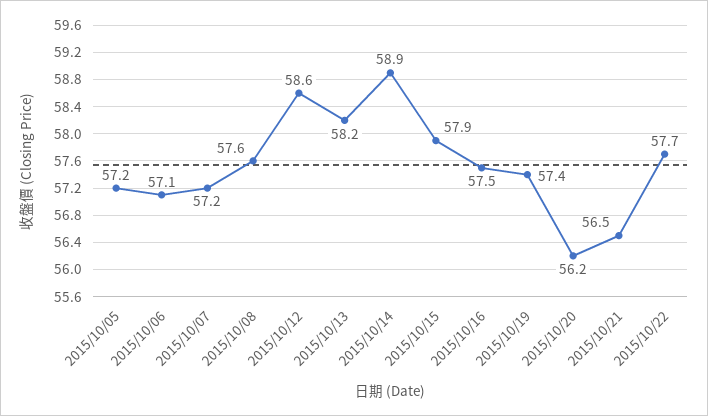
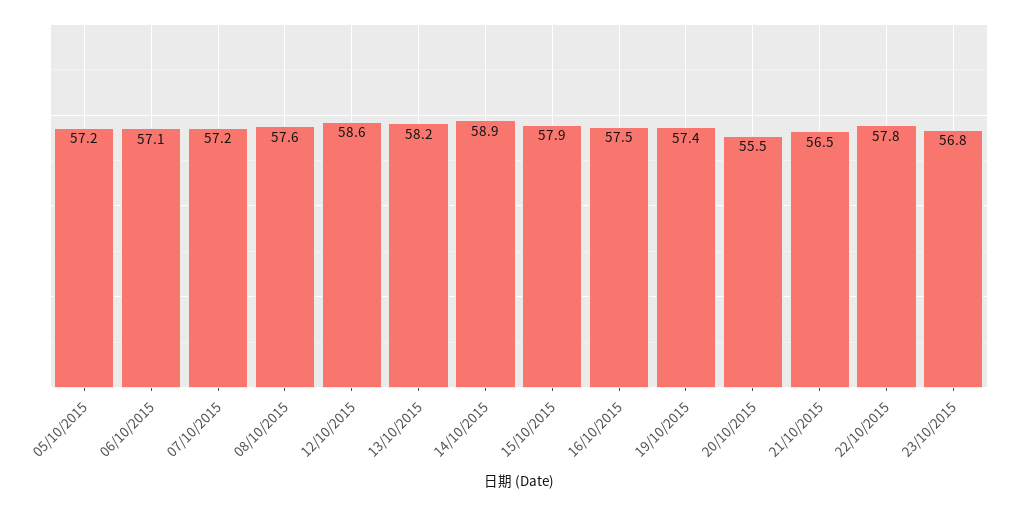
2015/10/20: 56.2 -> 55.5
2015/10/22: 57.7 -> 57.8
23/10/2015: none -> 56.8

